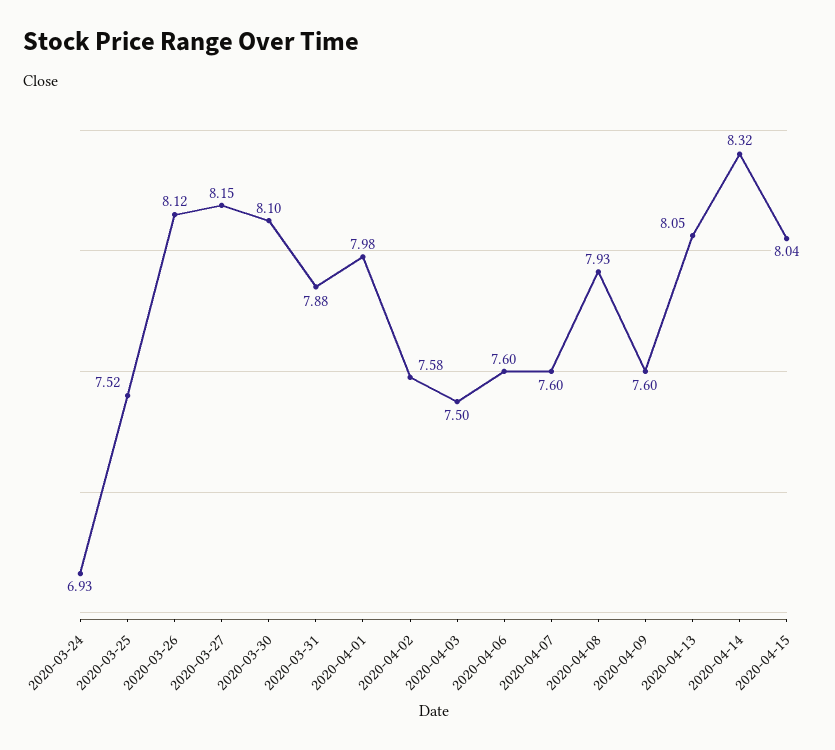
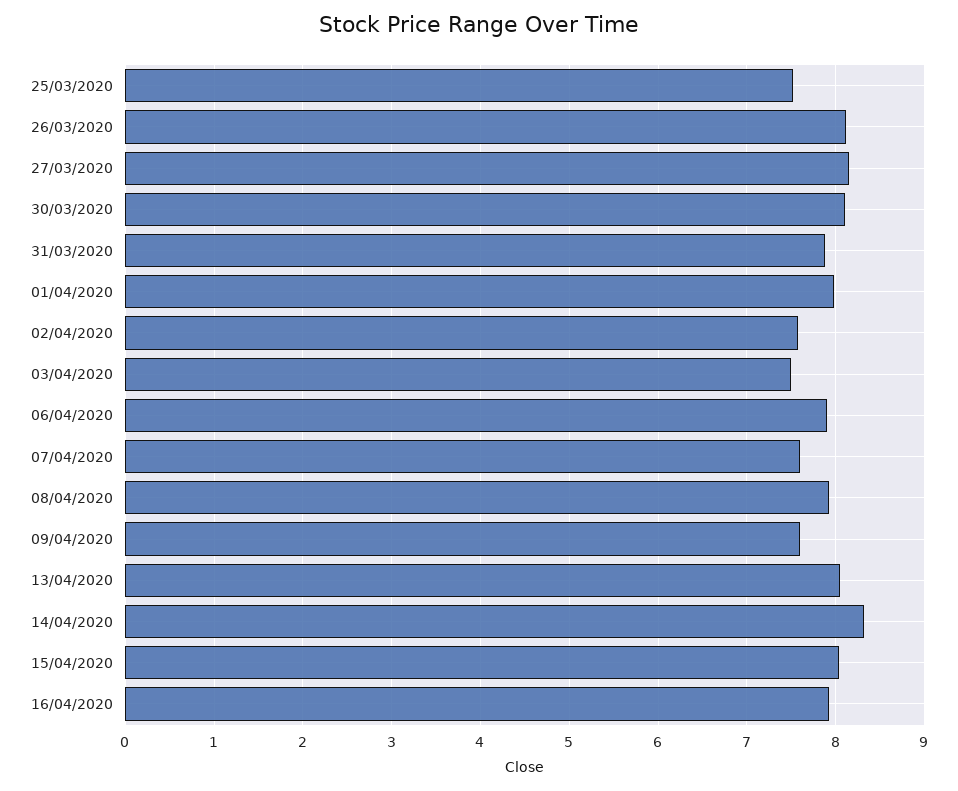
2020-03-24: 6.93 -> none
2020-04-06: 7.6 -> 7.9
16/04/2020: none -> 7.9

